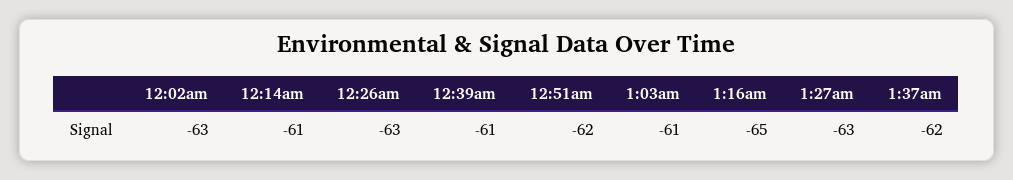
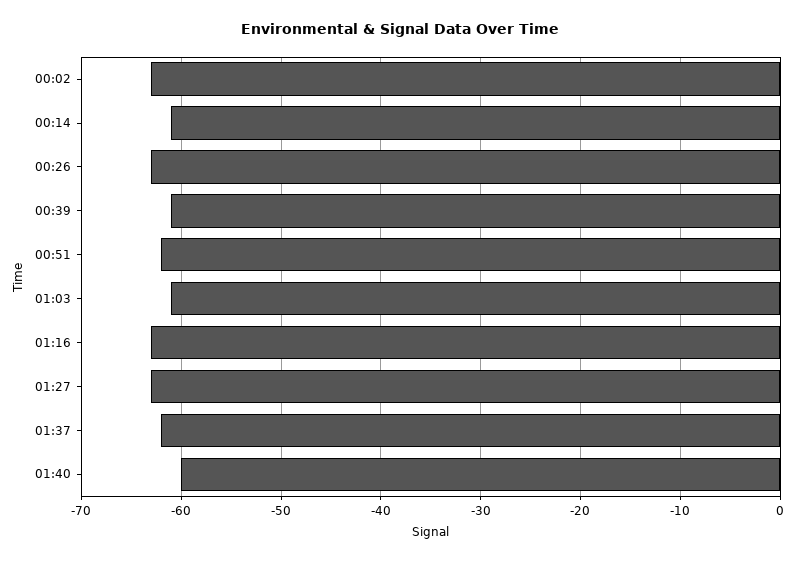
1:16am: -65 -> -63
01:40: none -> -60

